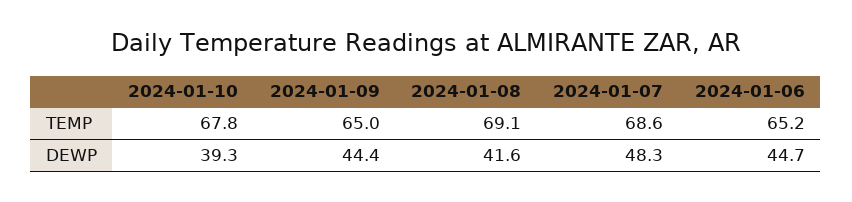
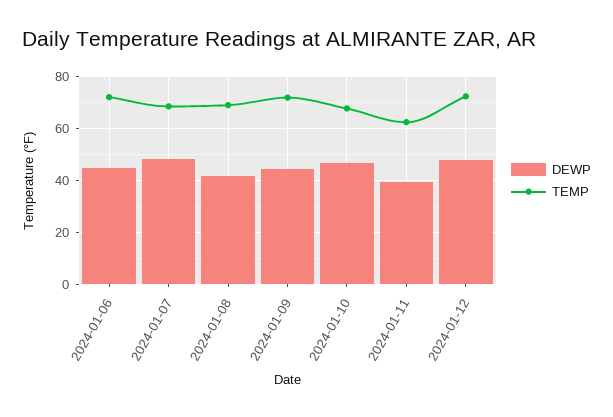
TEMP, 2024-01-09: 65 -> 72.5
TEMP, 2024-01-06: 65.2 -> 72.5
DEWP, 2024-01-10: 39.3 -> 47.5
DEWP, 2024-01-11: none -> 40
TEMP, 2024-01-11: none -> 62.5
DEWP, 2024-01-12: none -> 47.5
TEMP, 2024-01-12: none -> 72.5

